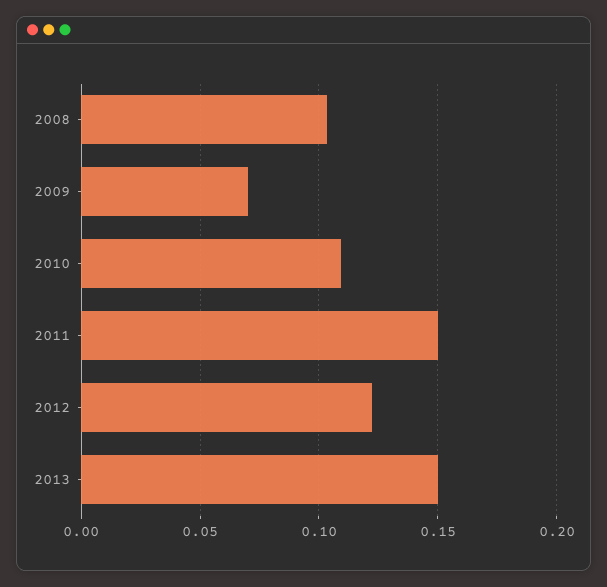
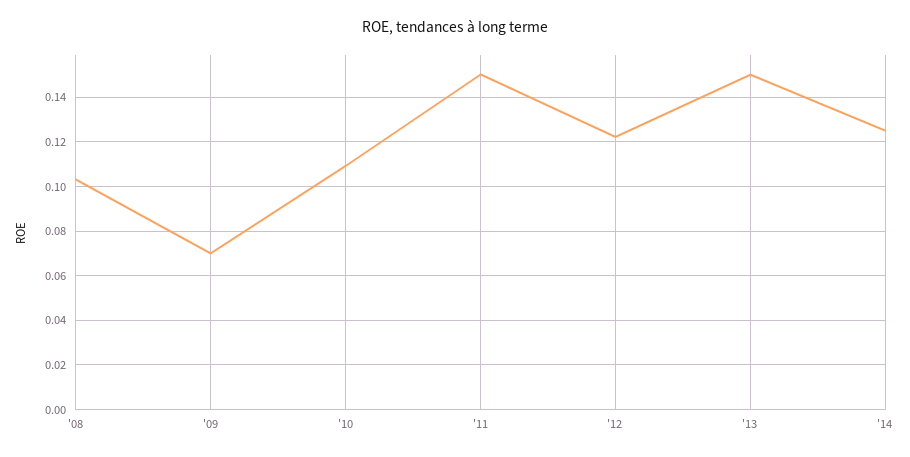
'14: none -> 0.125

